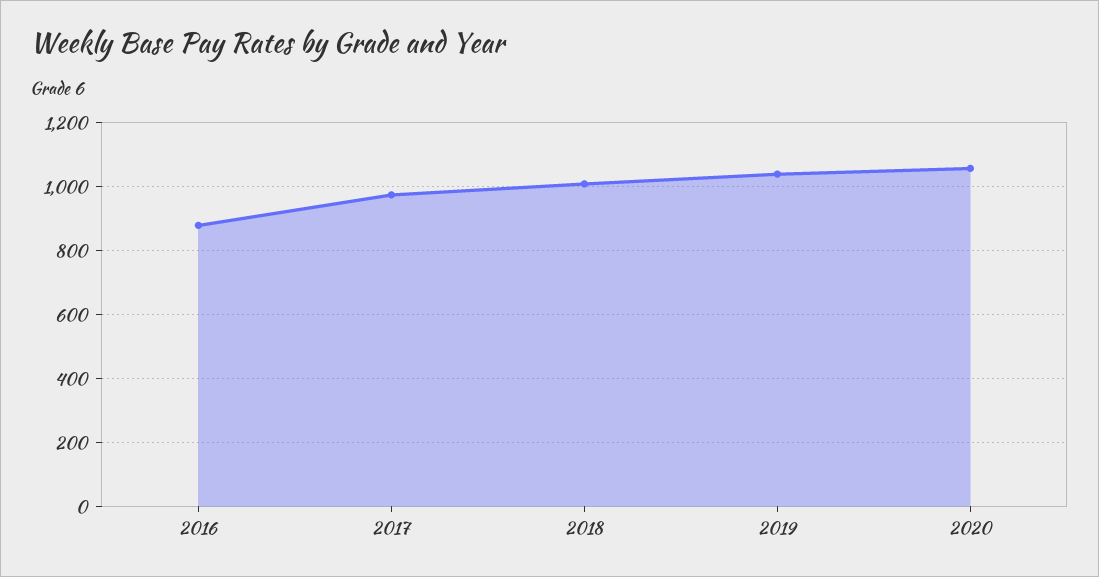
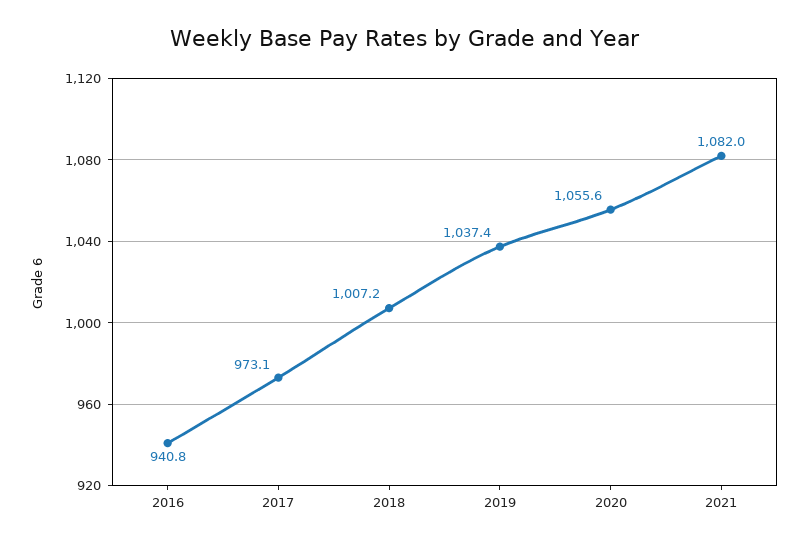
2016: 880 -> 940.8
2021: none -> 1082

